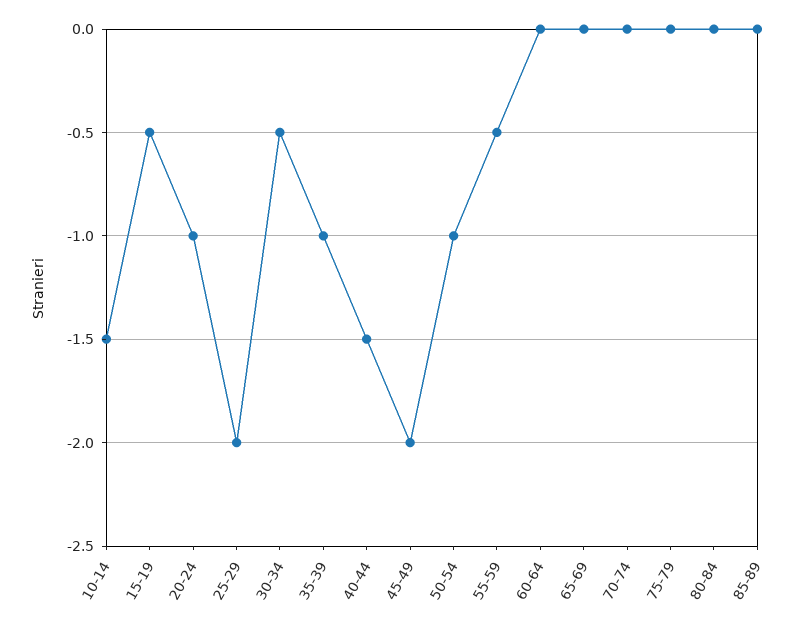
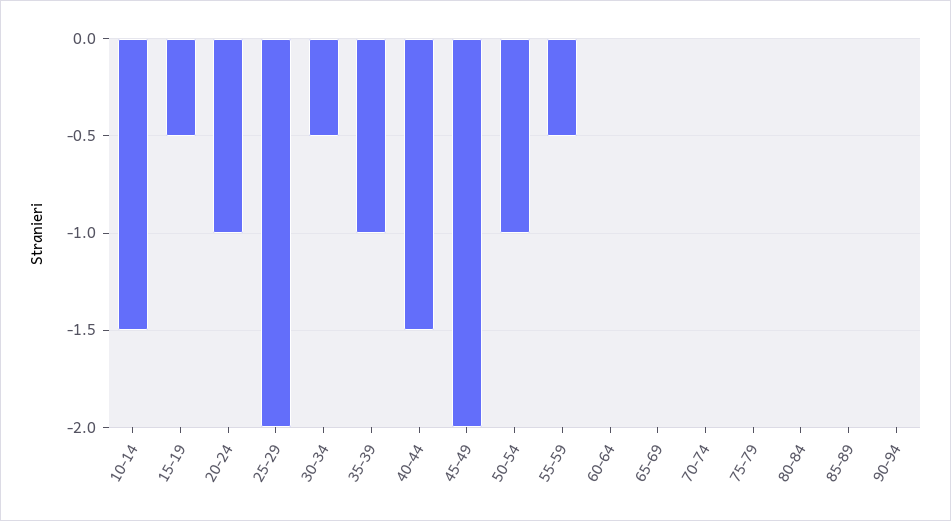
90-94: none -> 0

